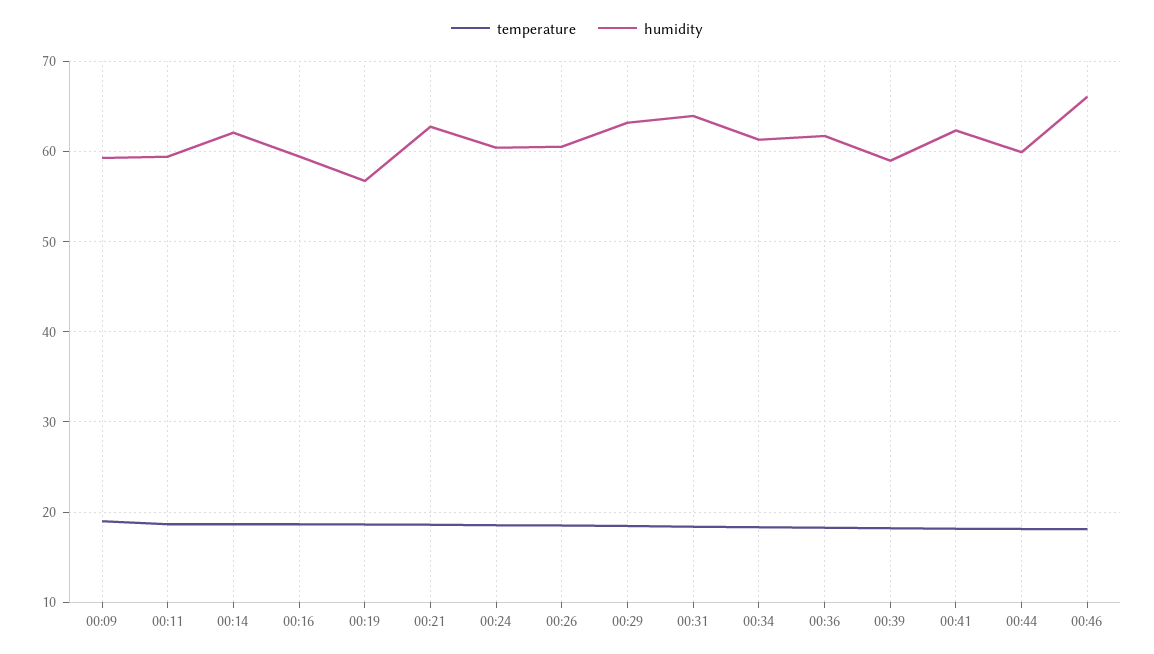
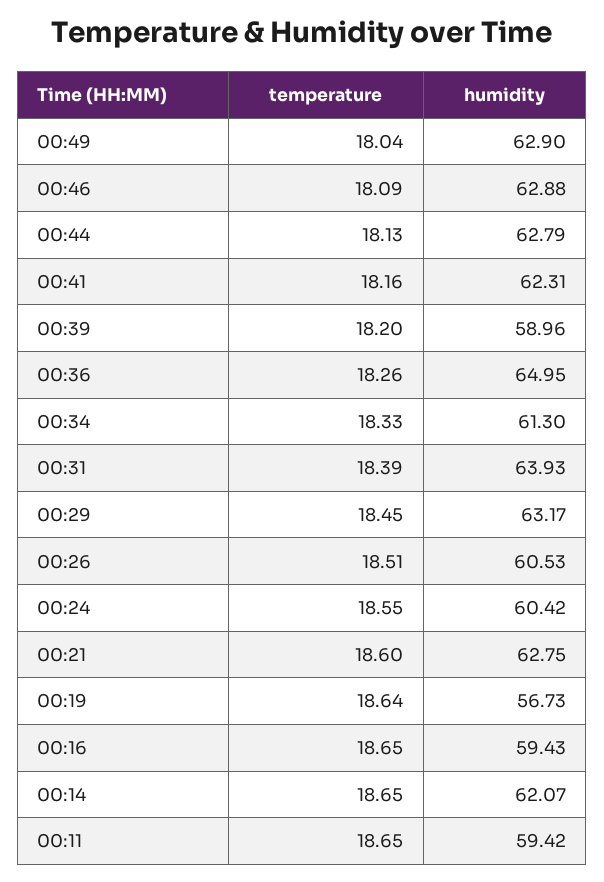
temperature, 00:09: 19 -> none
humidity, 00:09: 59 -> none
humidity, 00:36: 62 -> 64.95
humidity, 00:44: 60 -> 62.79
humidity, 00:46: 66 -> 62.88
temperature, 00:49: none -> 18.04
humidity, 00:49: none -> 62.9

